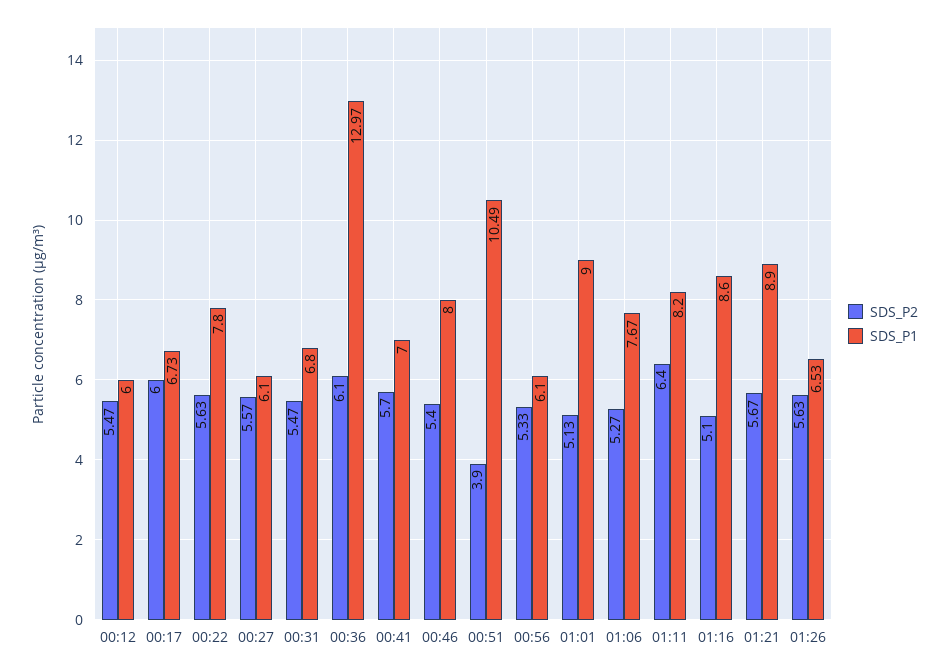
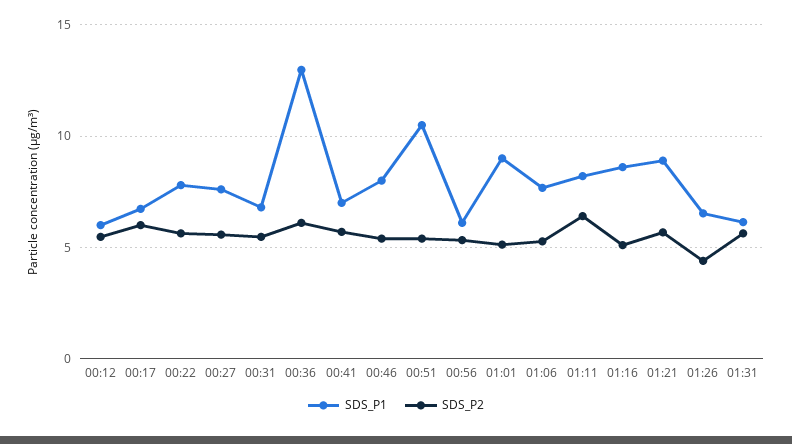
SDS_P1, 00:27: 6.1 -> 7.5
SDS_P2, 00:51: 3.9 -> 5.5
SDS_P2, 01:26: 5.63 -> 4.5
SDS_P1, 01:31: none -> 6
SDS_P2, 01:31: none -> 5.5

